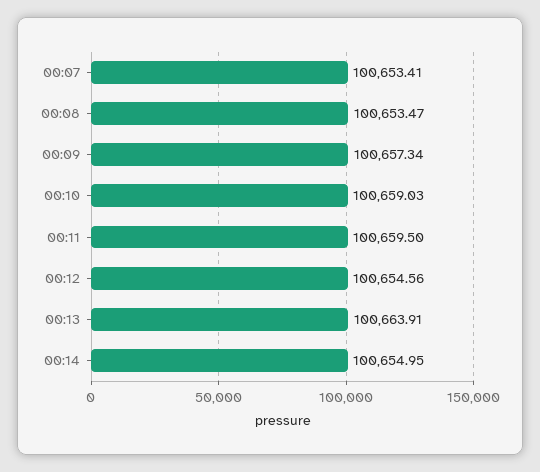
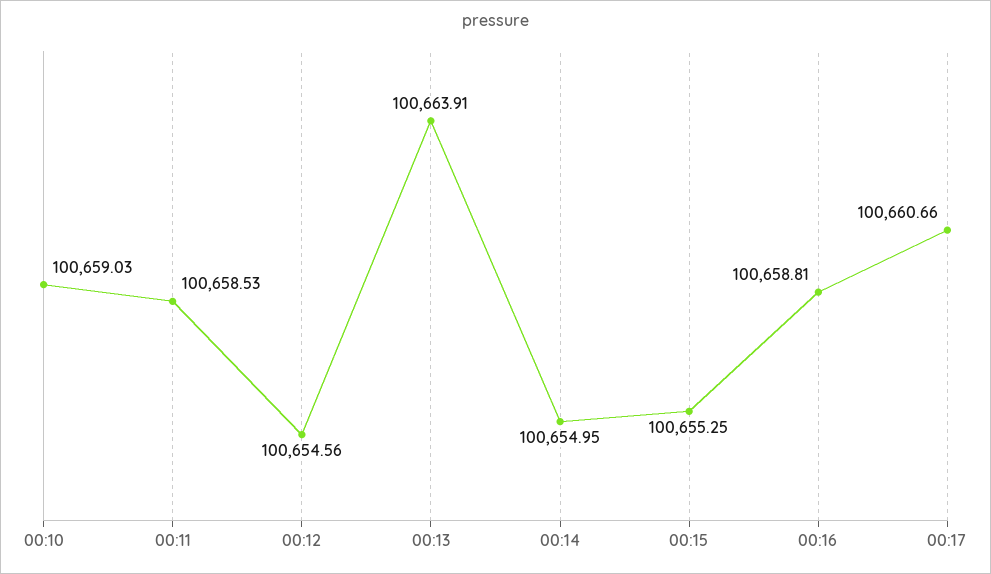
00:07: 100653.41 -> none
00:08: 100653.47 -> none
00:09: 100657.34 -> none
00:11: 100659.5 -> 100658.53
00:15: none -> 100655.25
00:16: none -> 100658.81
00:17: none -> 100660.66

